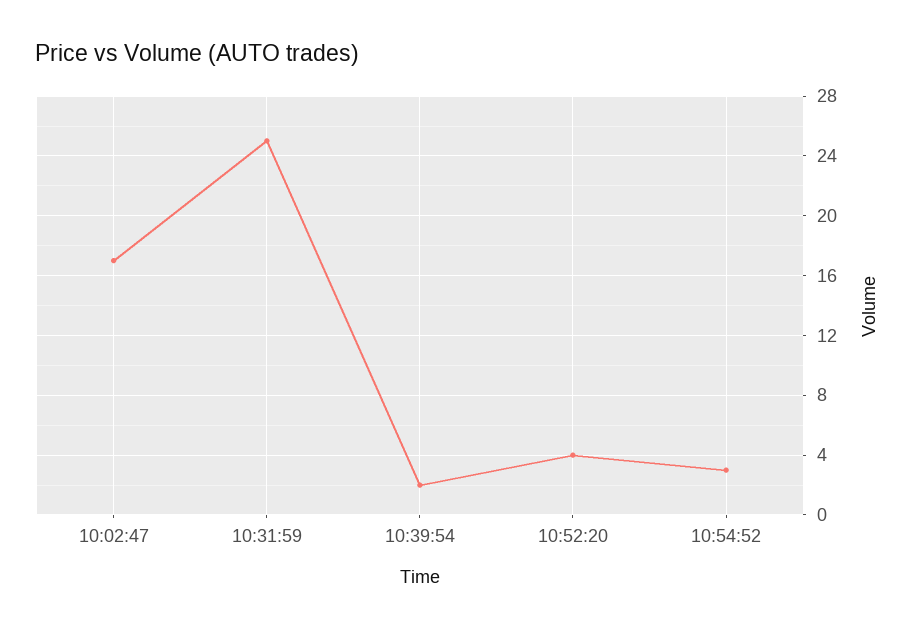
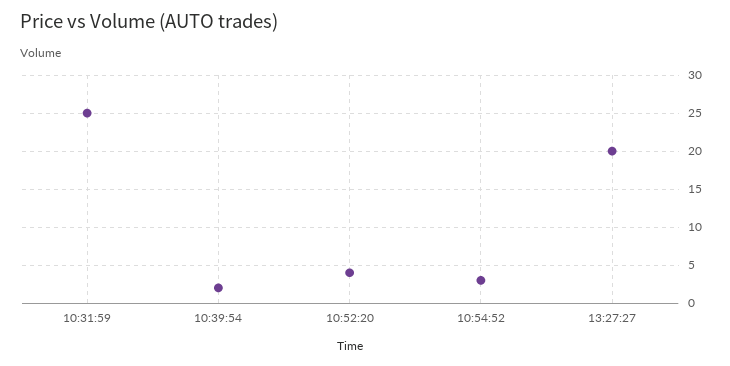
10:02:47: 17 -> none
13:27:27: none -> 20

